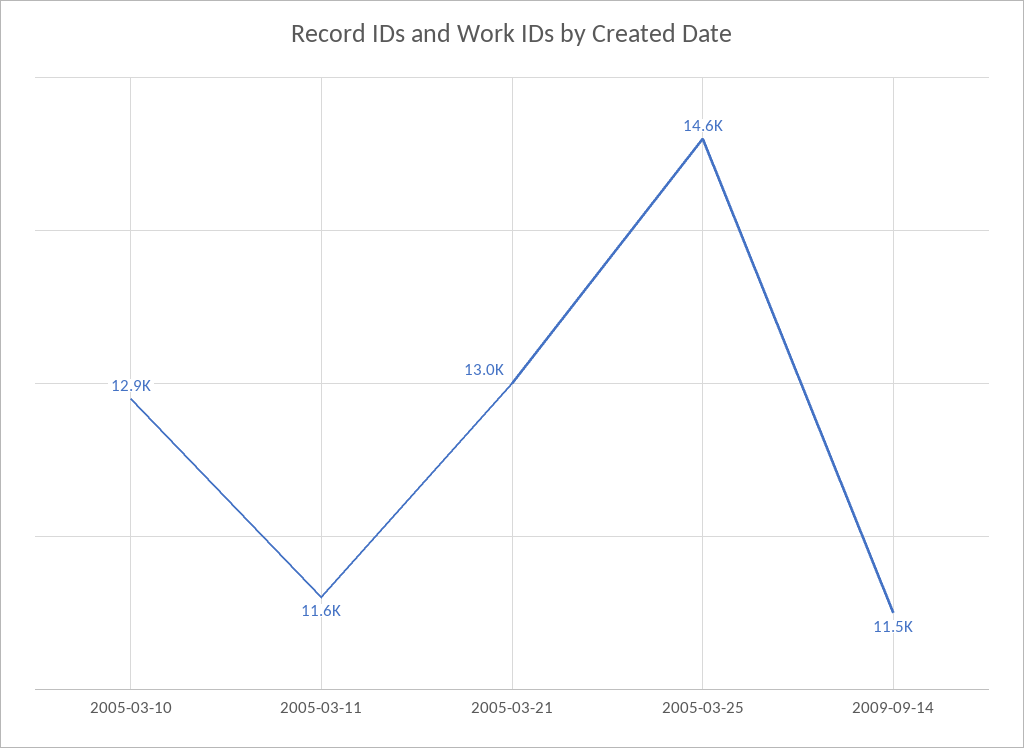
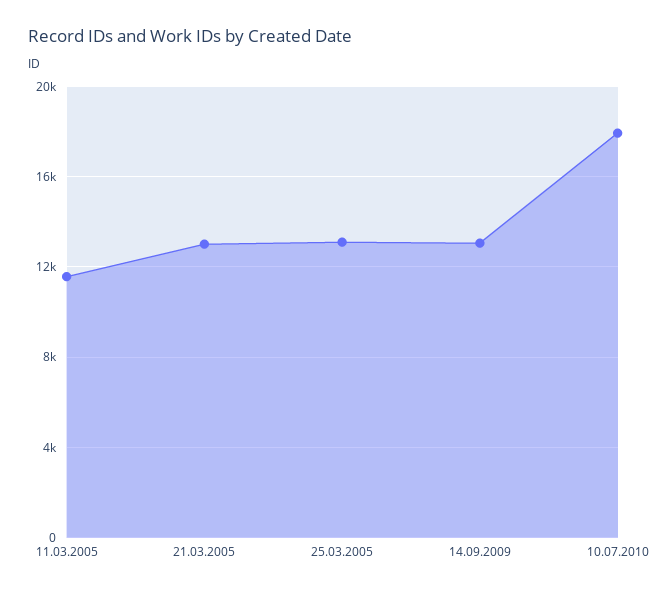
2005-03-10: 12900 -> none
2005-03-25: 14600 -> 13000
2009-09-14: 11500 -> 13000
10.07.2010: none -> 18000

